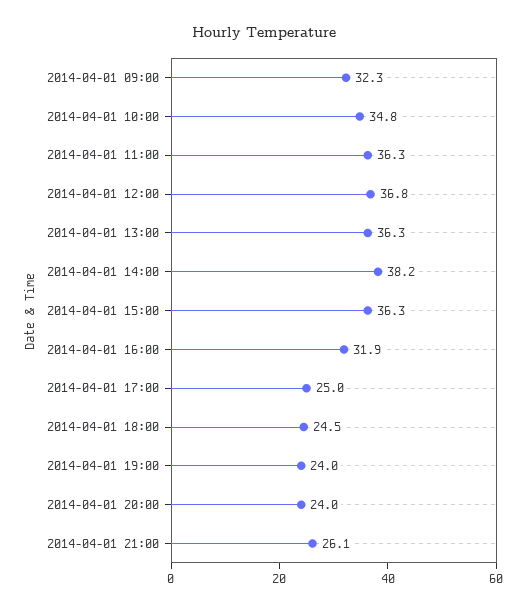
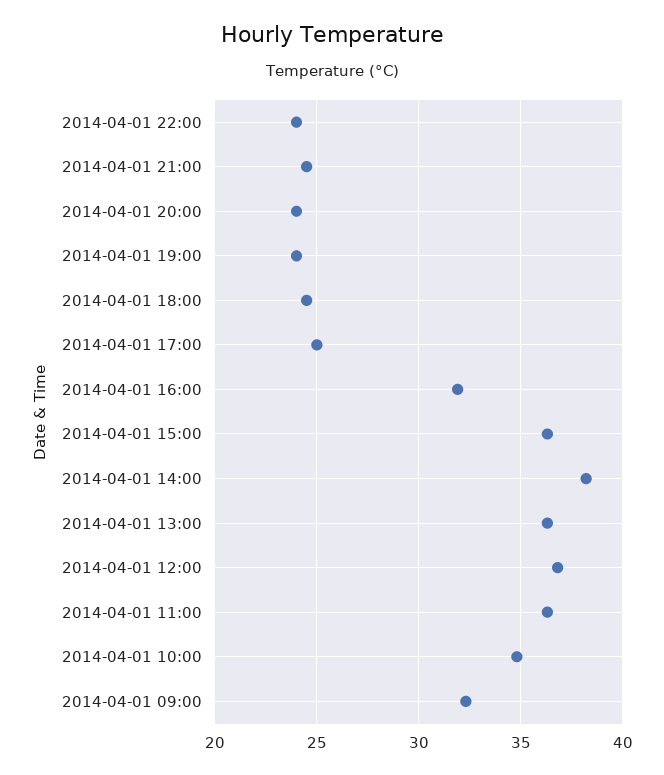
2014-04-01 21:00: 26.1 -> 24.5
2014-04-01 22:00: none -> 24

